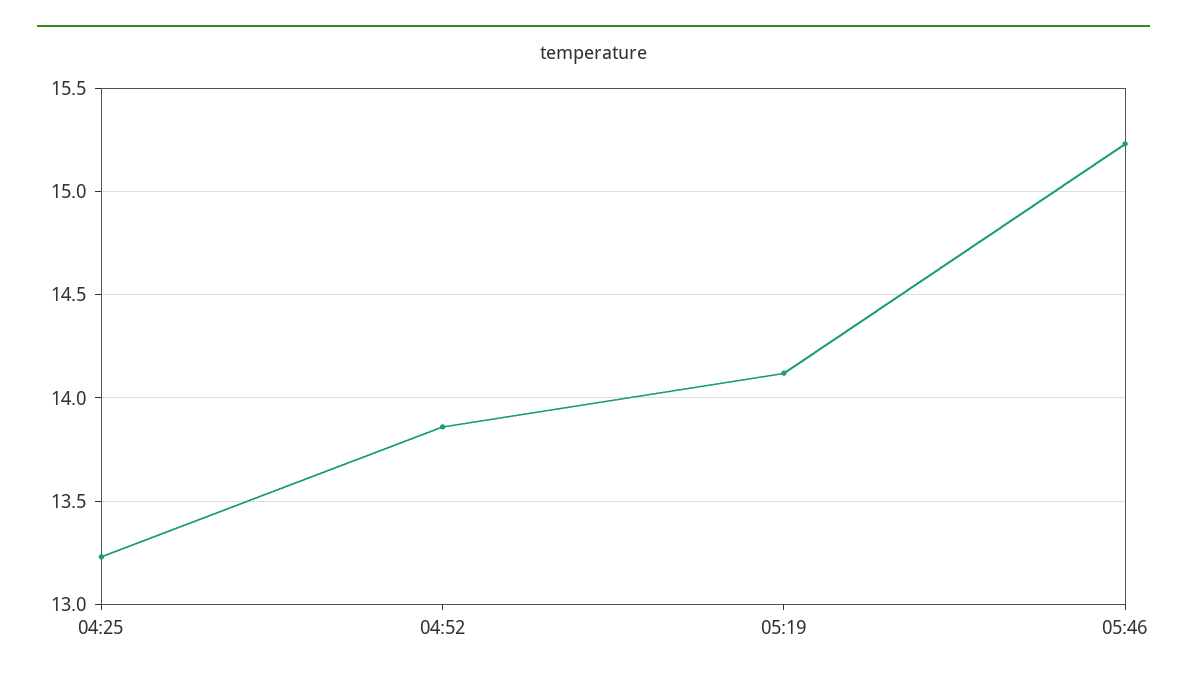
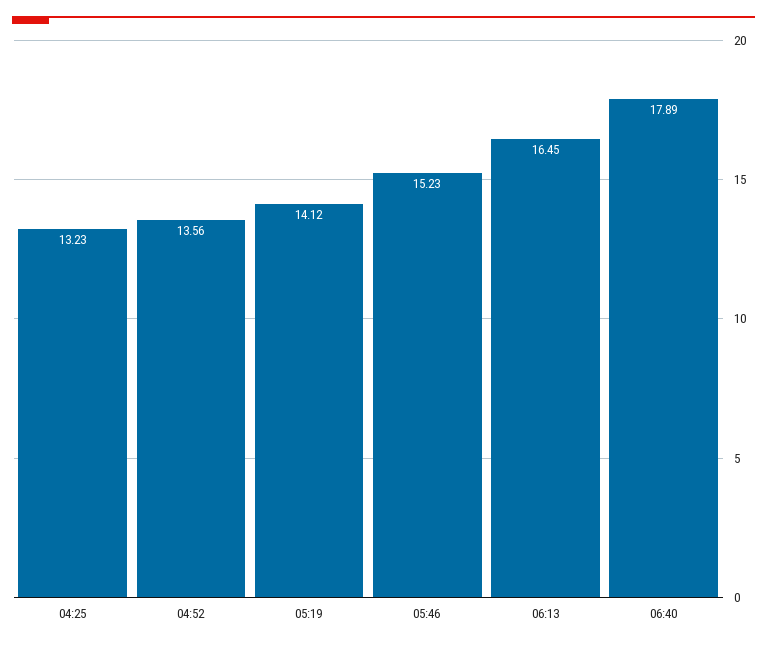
04:52: 13.85 -> 13.56
06:13: none -> 16.45
06:40: none -> 17.89

